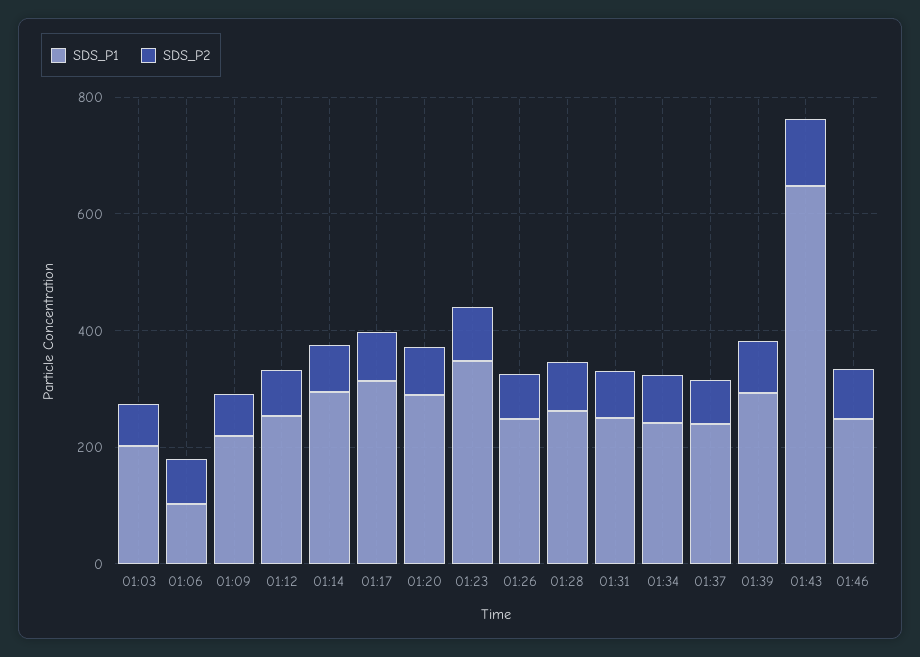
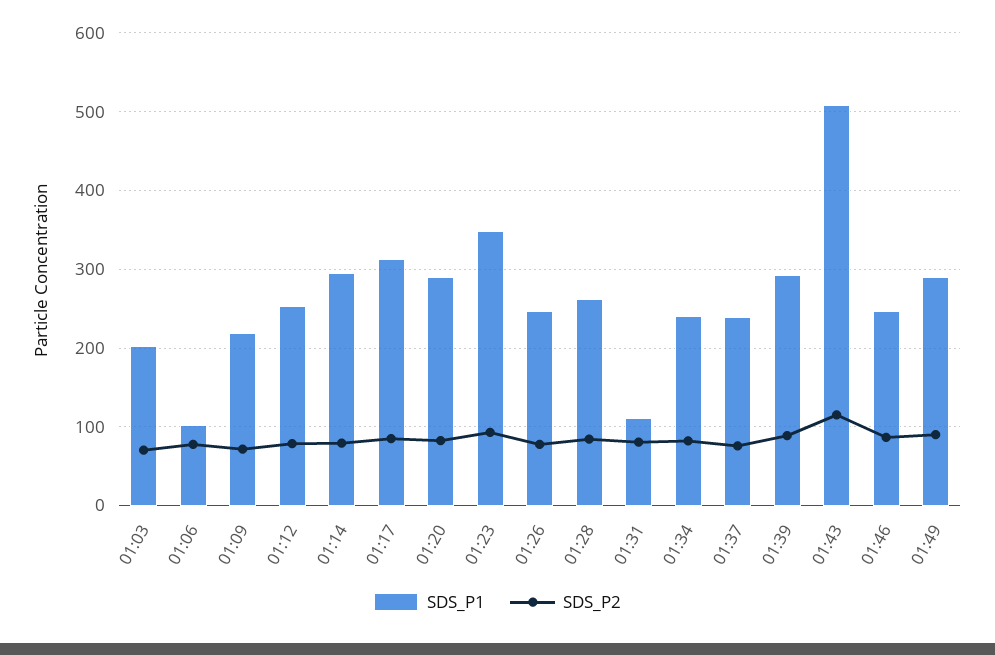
SDS_P1, 01:31: 250 -> 110
SDS_P1, 01:43: 650 -> 510
SDS_P1, 01:49: none -> 290
SDS_P2, 01:49: none -> 90

